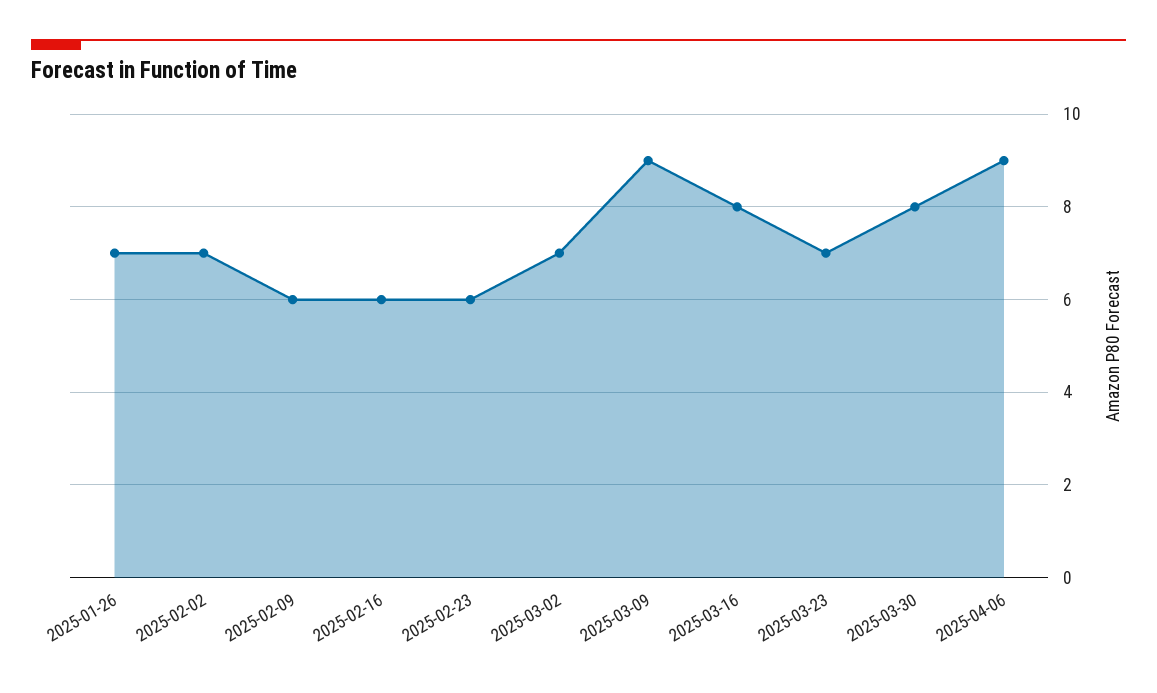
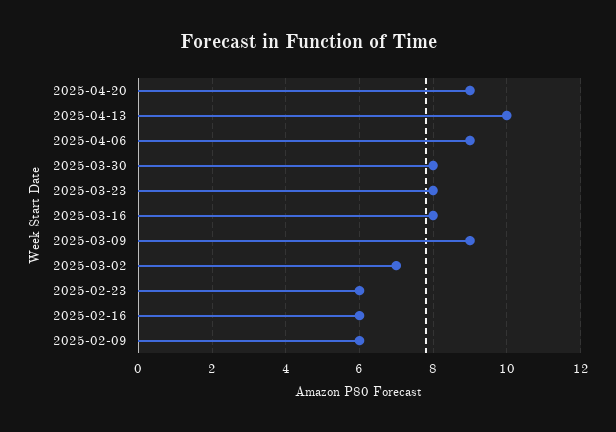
2025-01-26: 7 -> none
2025-02-02: 7 -> none
2025-03-23: 7 -> 8
2025-04-20: none -> 9
2025-04-13: none -> 10

